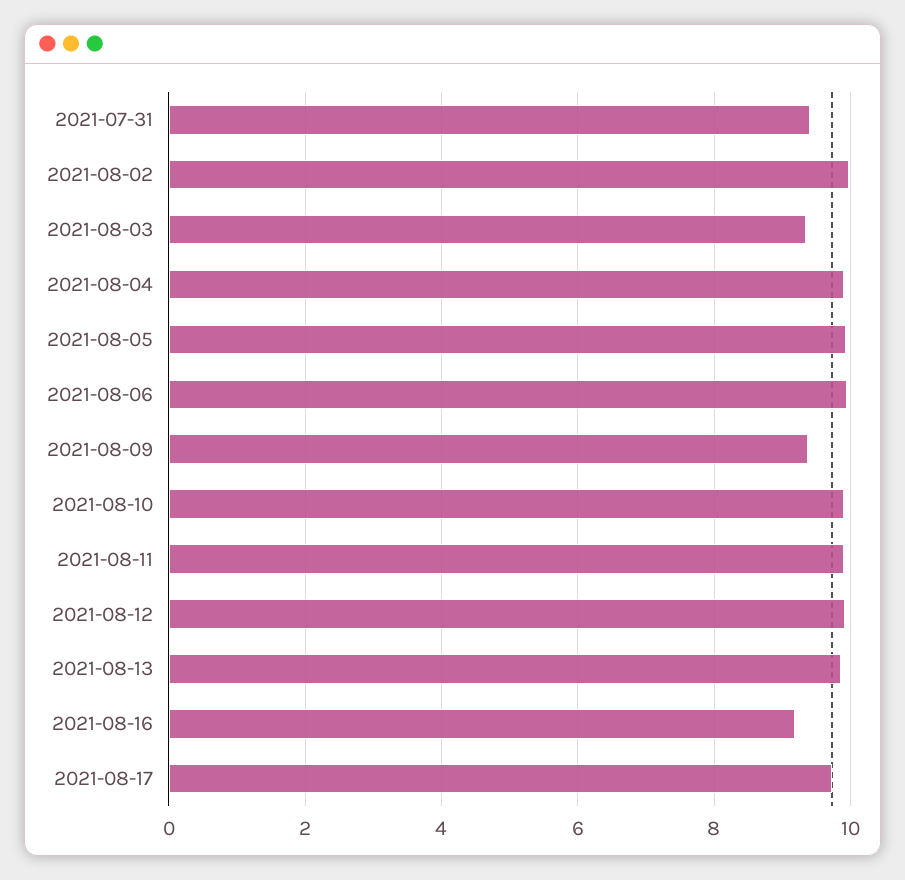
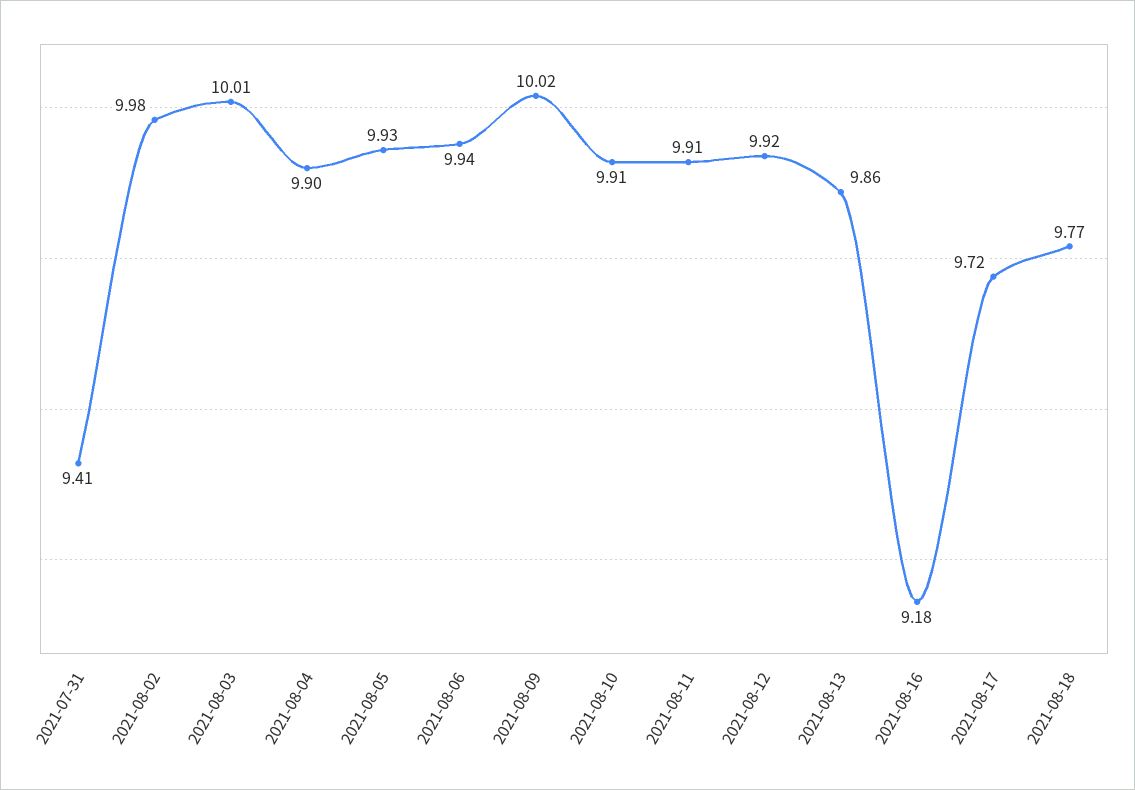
2021-08-03: 9.4 -> 10.01
2021-08-09: 9.4 -> 10.02
2021-08-18: none -> 9.77

